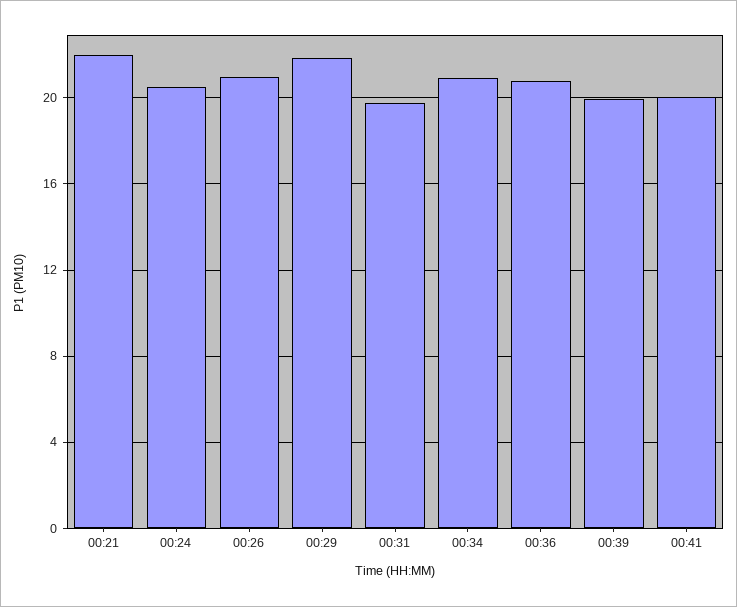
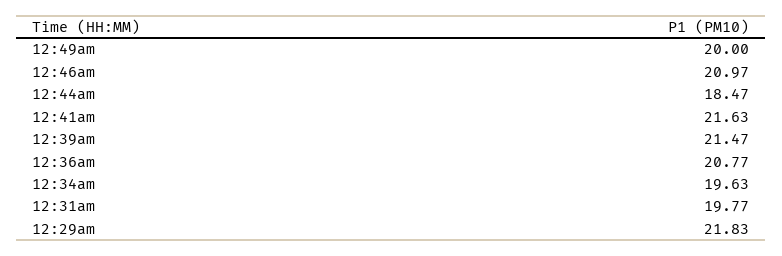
00:21: 22 -> none
00:24: 20.5 -> none
00:26: 21 -> none
00:34: 21 -> 19.63
00:39: 20 -> 21.47
00:41: 20 -> 21.63
12:49am: none -> 20
12:46am: none -> 20.97
12:44am: none -> 18.47

